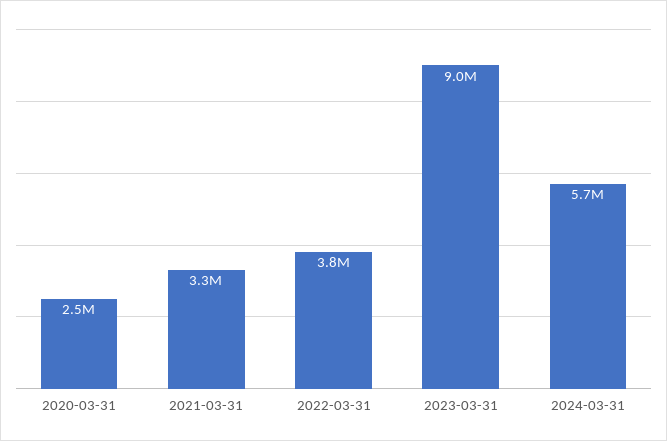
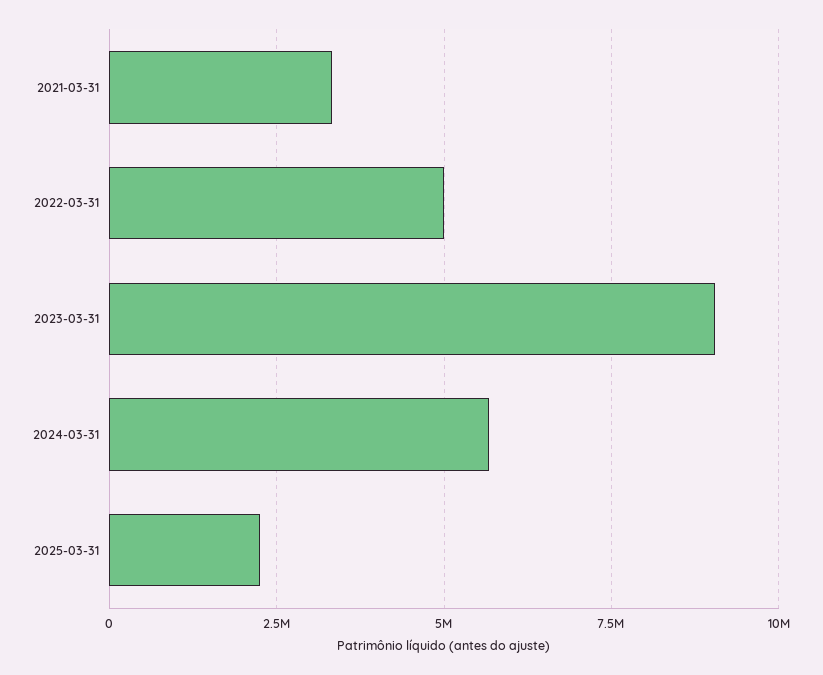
2020-03-31: 2500000 -> none
2022-03-31: 3800000 -> 5000000
2025-03-31: none -> 2250000

